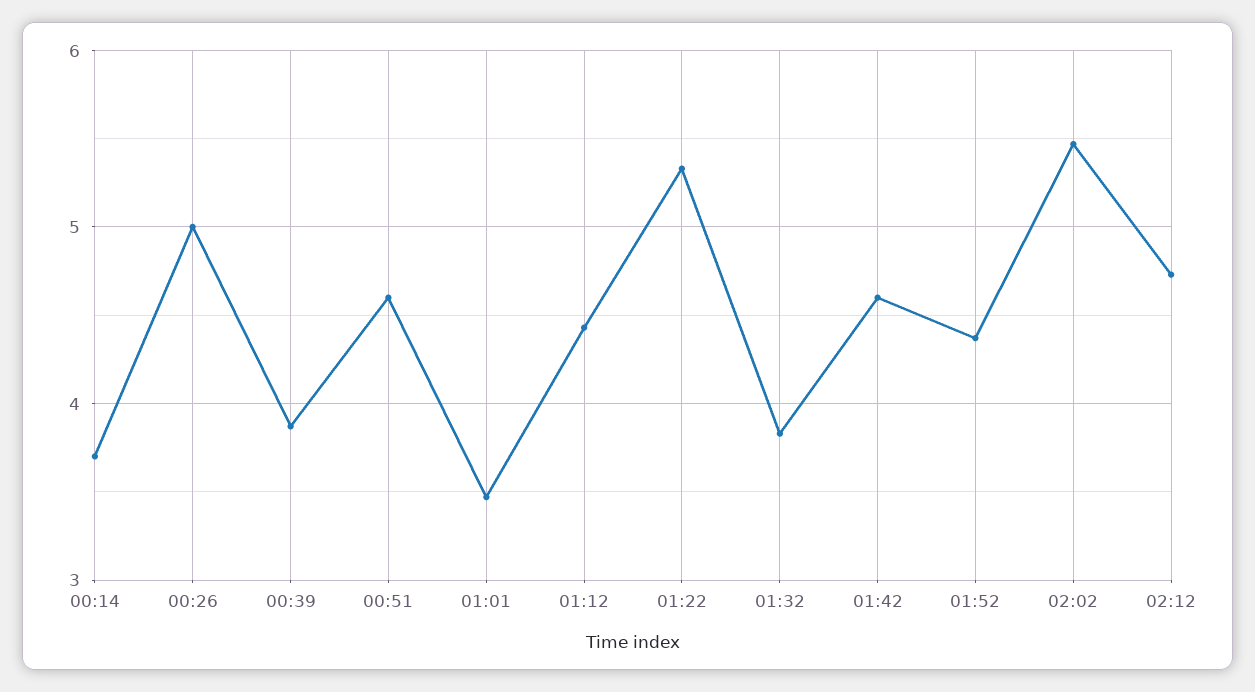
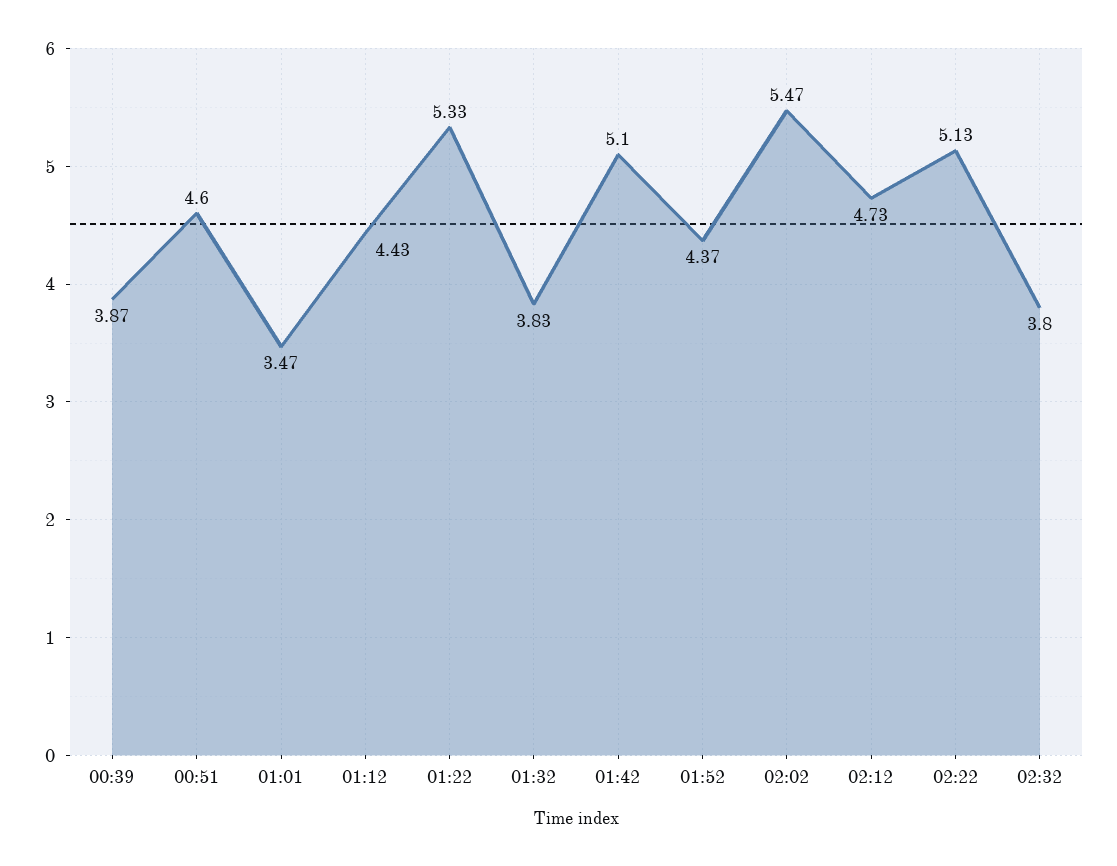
00:14: 3.7 -> none
00:26: 5 -> none
01:42: 4.6 -> 5.1
02:22: none -> 5.13
02:32: none -> 3.8

